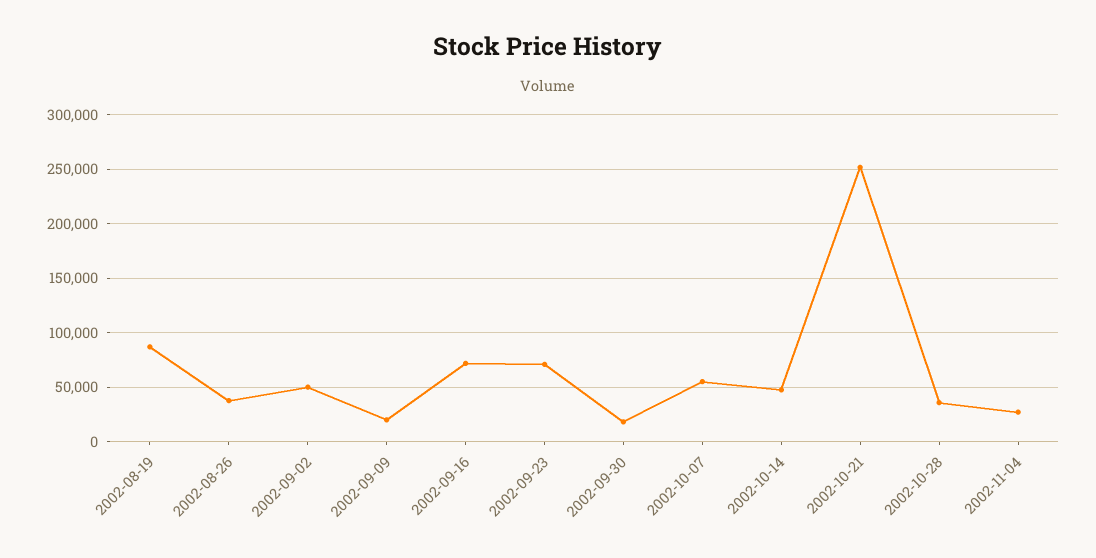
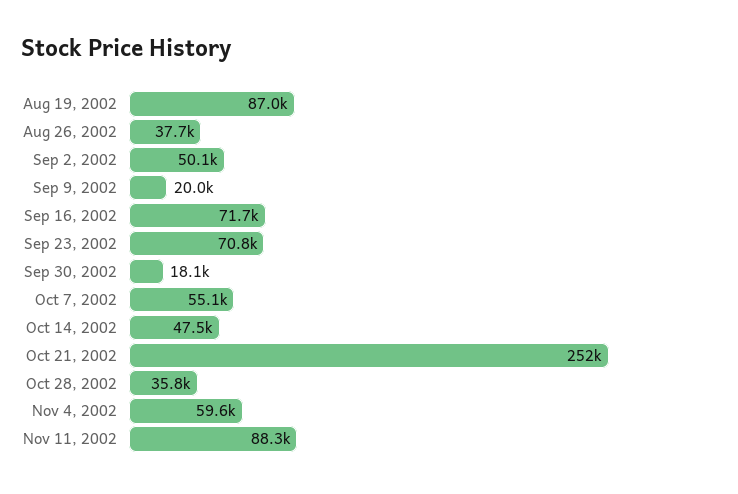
2002-11-04: 30000 -> 59600
Nov 11, 2002: none -> 88300

